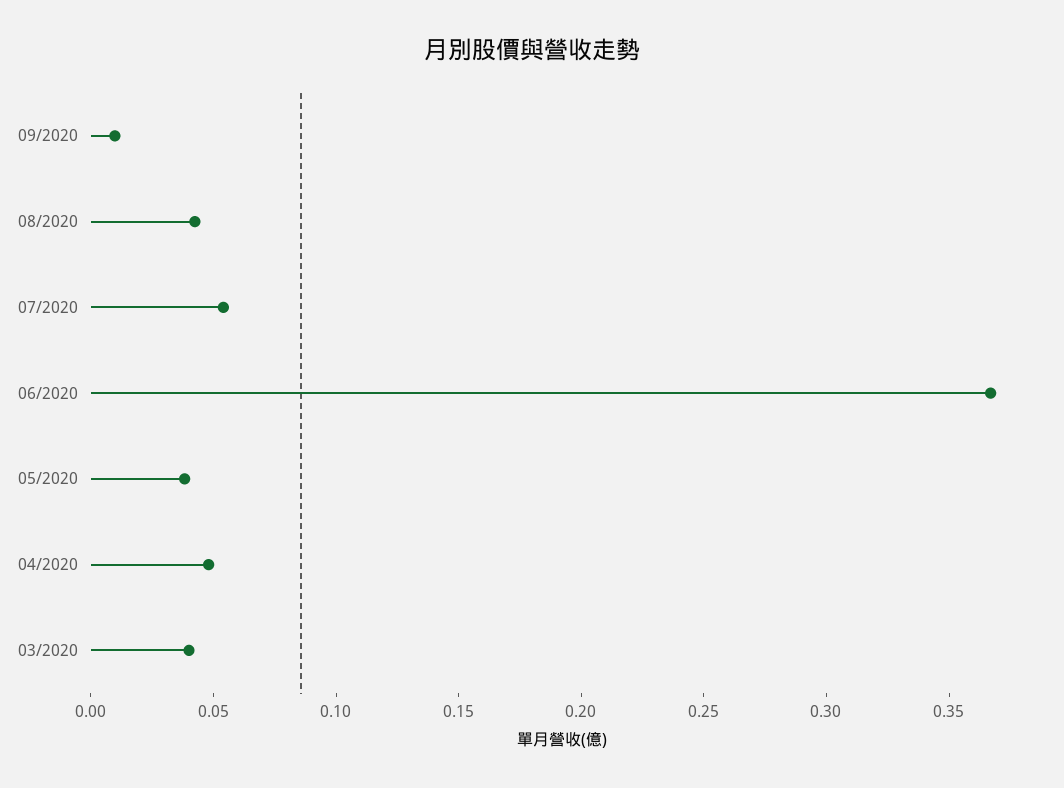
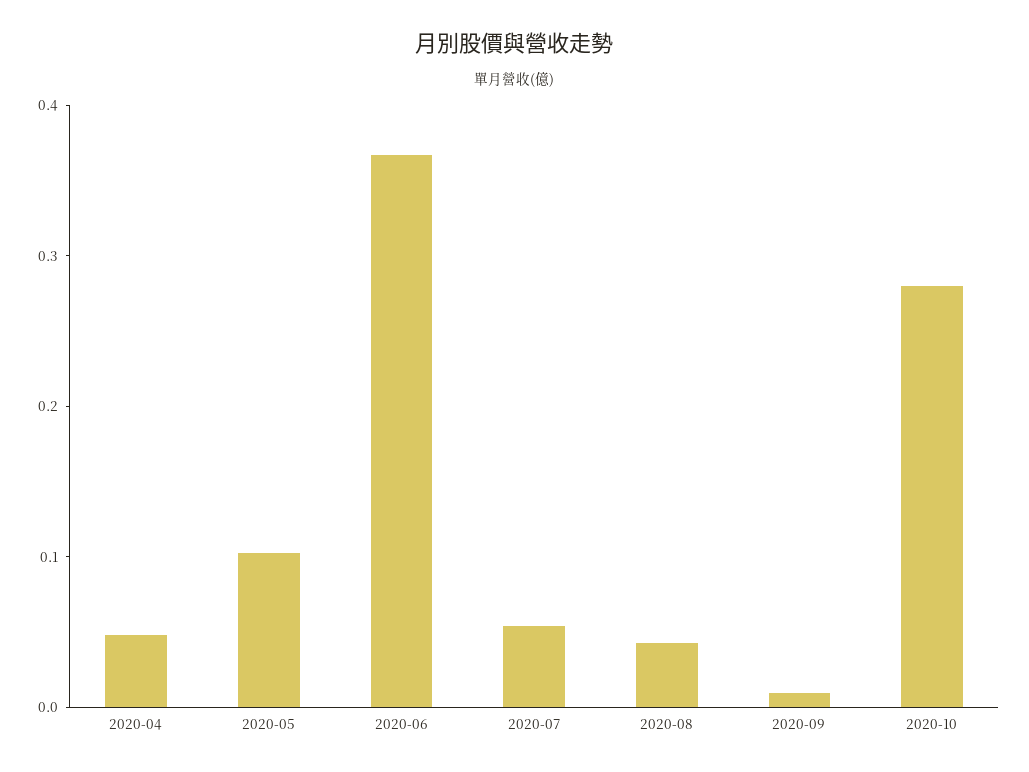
05/2020: 0.04 -> 0.1
03/2020: 0.04 -> none
2020-10: none -> 0.28

